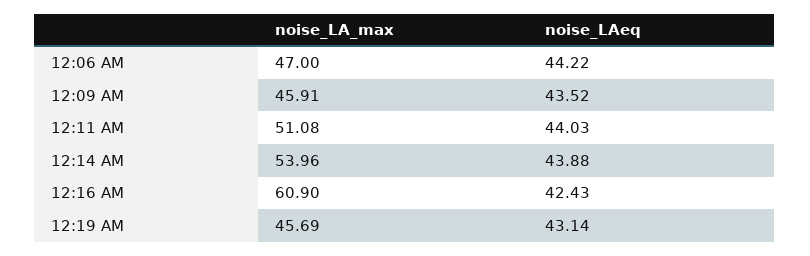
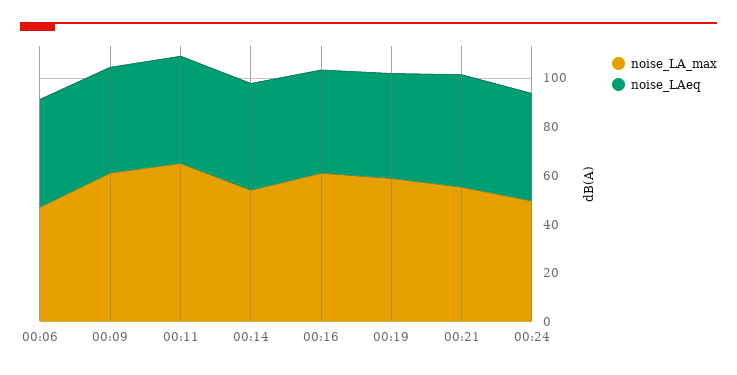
noise_LA_max, 12:09 AM: 45.91 -> 60
noise_LA_max, 12:11 AM: 51.08 -> 65
noise_LA_max, 12:19 AM: 45.69 -> 60
noise_LA_max, 00:21: none -> 55
noise_LAeq, 00:21: none -> 45
noise_LA_max, 00:24: none -> 50
noise_LAeq, 00:24: none -> 45

